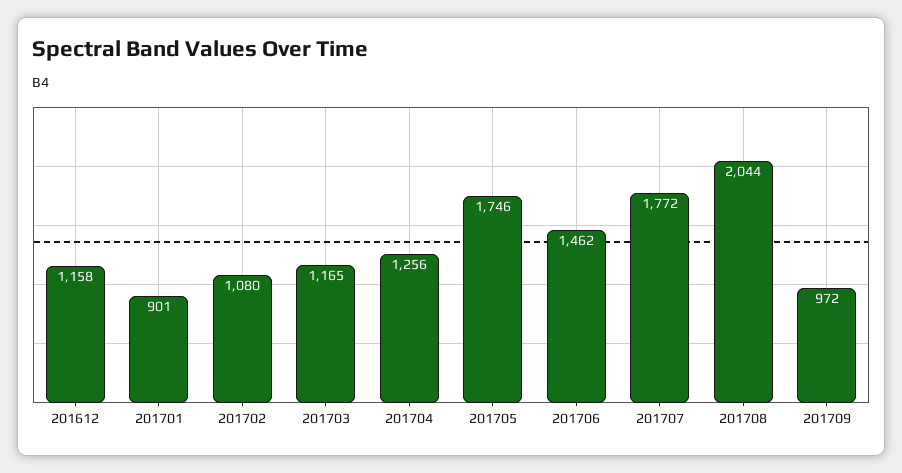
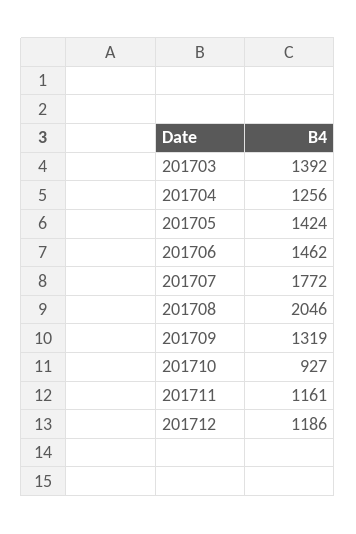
201612: 1158 -> none
201701: 901 -> none
201702: 1080 -> none
201703: 1165 -> 1392
201705: 1746 -> 1424
201708: 2044 -> 2046
201709: 972 -> 1319
201710: none -> 927
201711: none -> 1161
201712: none -> 1186

